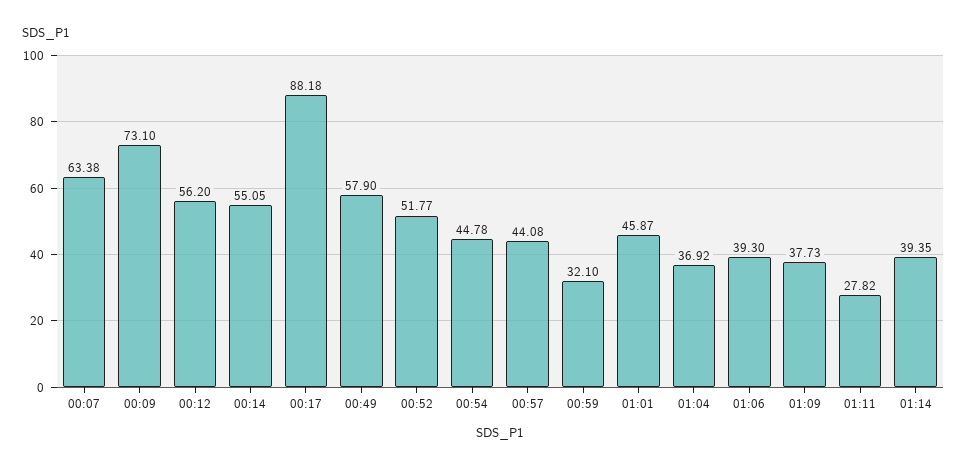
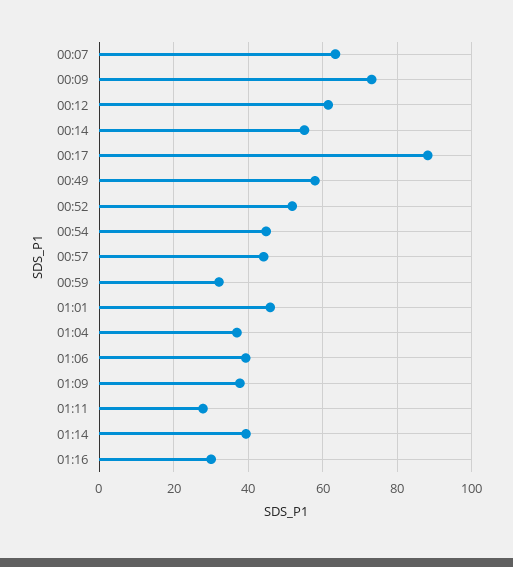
00:12: 56.2 -> 62
01:16: none -> 30

